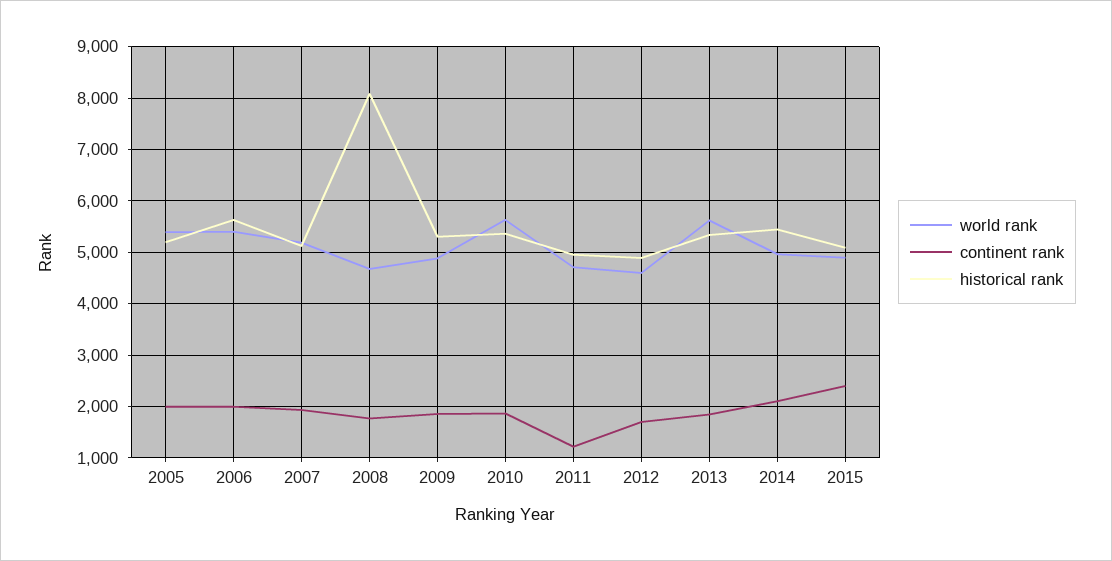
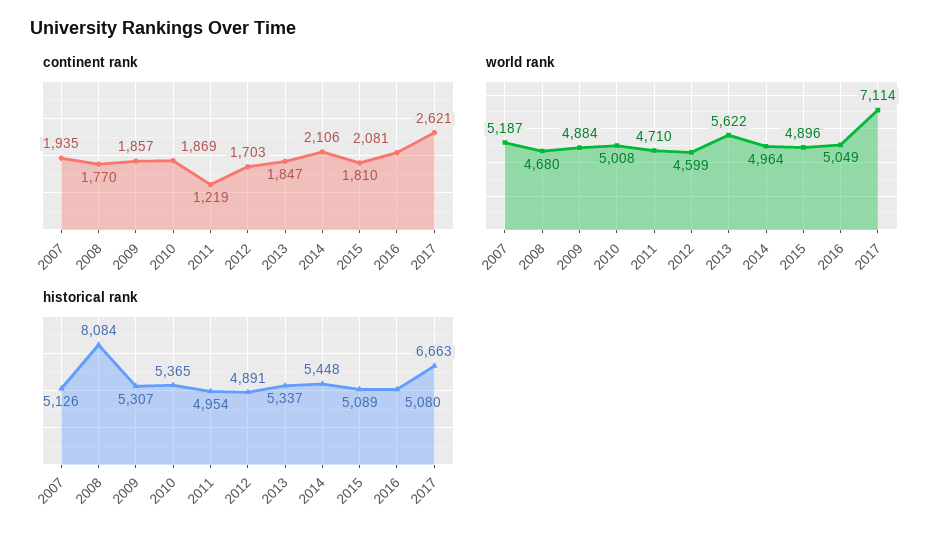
world rank, 2005: 5400 -> none
continent rank, 2005: 2000 -> none
historical rank, 2005: 5200 -> none
world rank, 2006: 5400 -> none
continent rank, 2006: 2000 -> none
historical rank, 2006: 5600 -> none
world rank, 2010: 5600 -> 5008
continent rank, 2015: 2400 -> 1810
continent rank, 2016: none -> 2081
continent rank, 2017: none -> 2621
world rank, 2016: none -> 5049
world rank, 2017: none -> 7114
historical rank, 2016: none -> 5080
historical rank, 2017: none -> 6663

